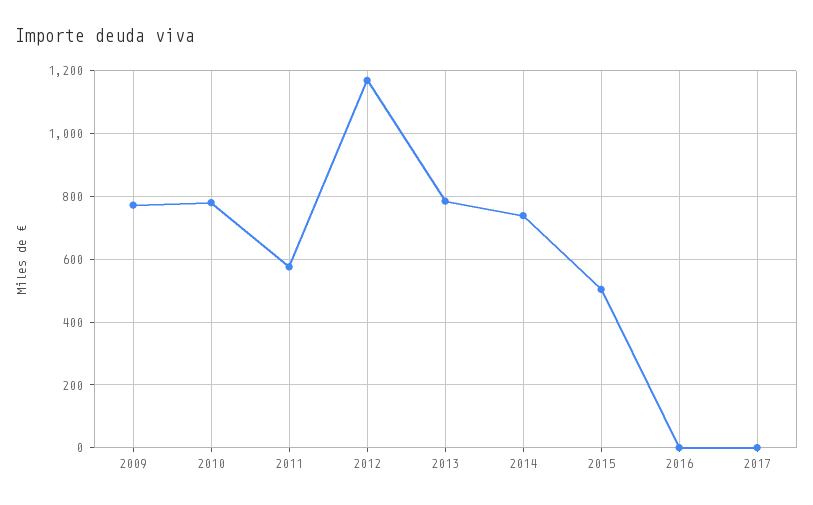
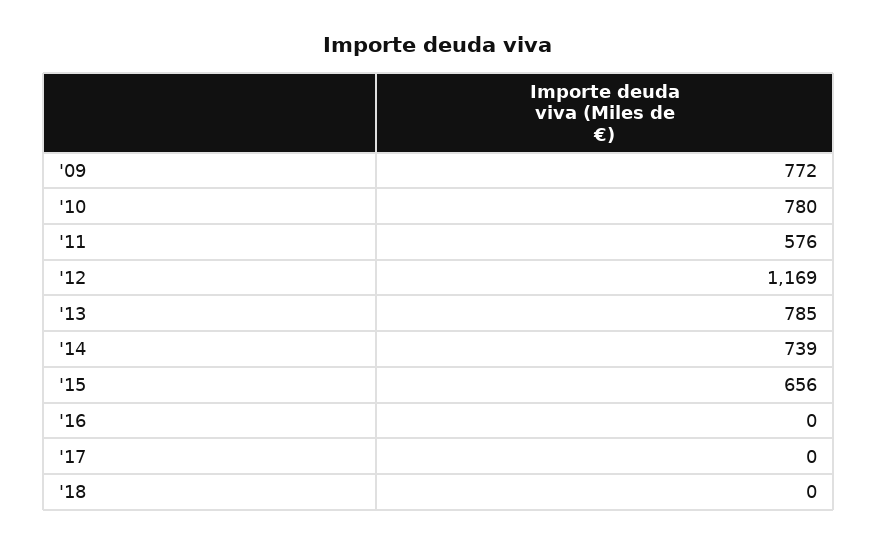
2015: 500 -> 656
'18: none -> 0

